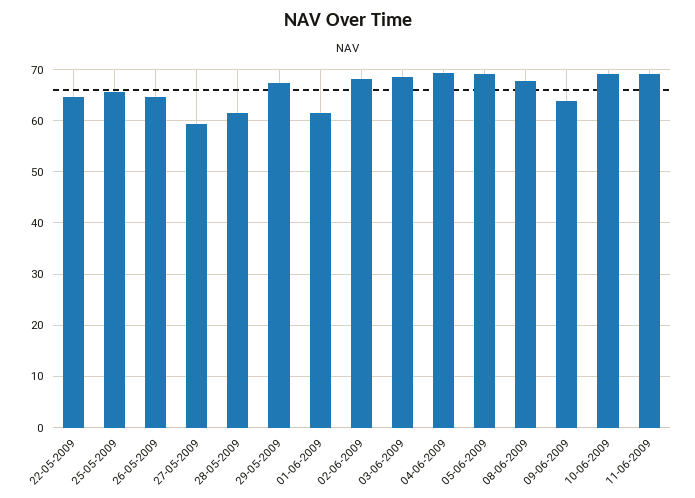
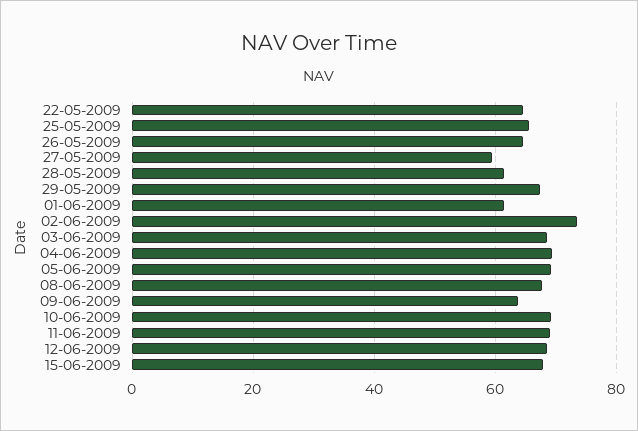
02-06-2009: 68 -> 74
12-06-2009: none -> 68
15-06-2009: none -> 68

